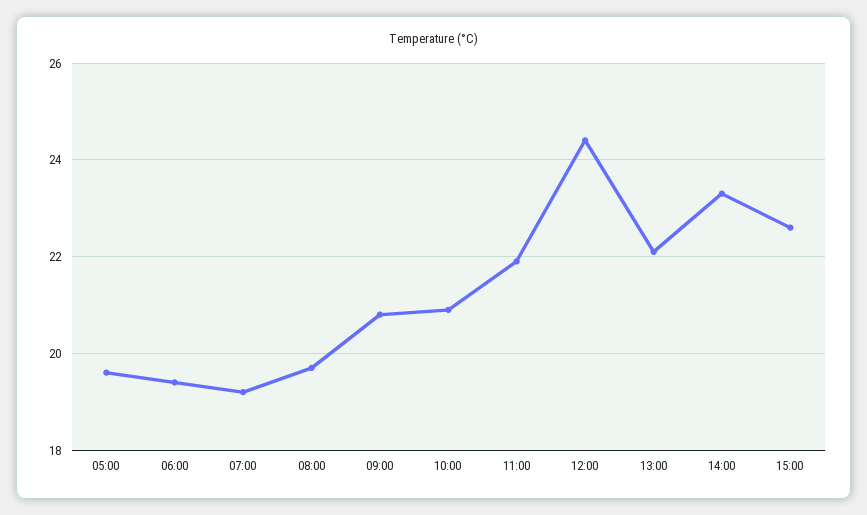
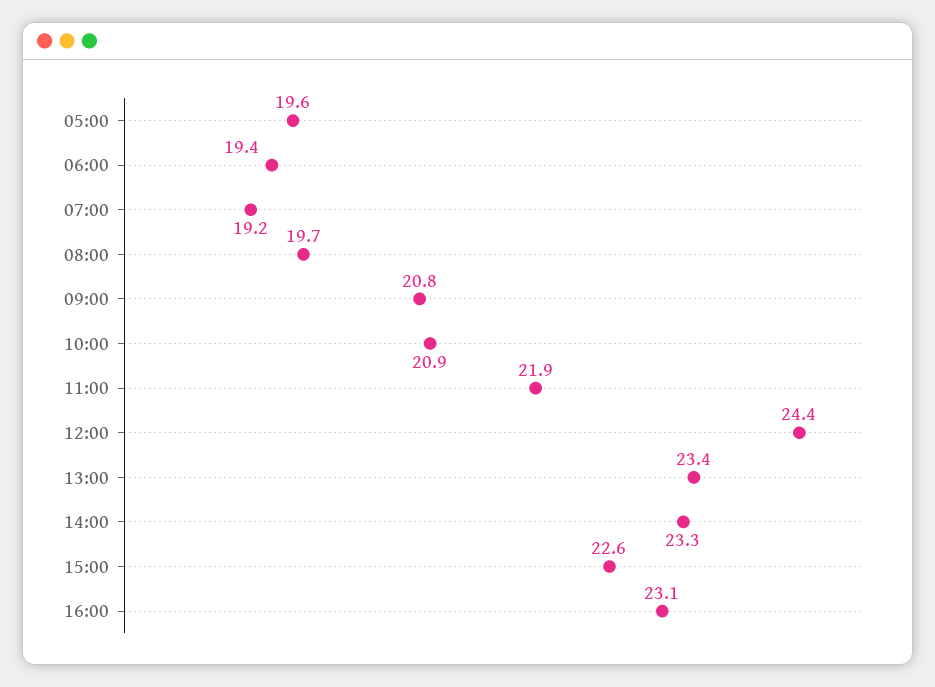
13:00: 22 -> 23.4
16:00: none -> 23.1

